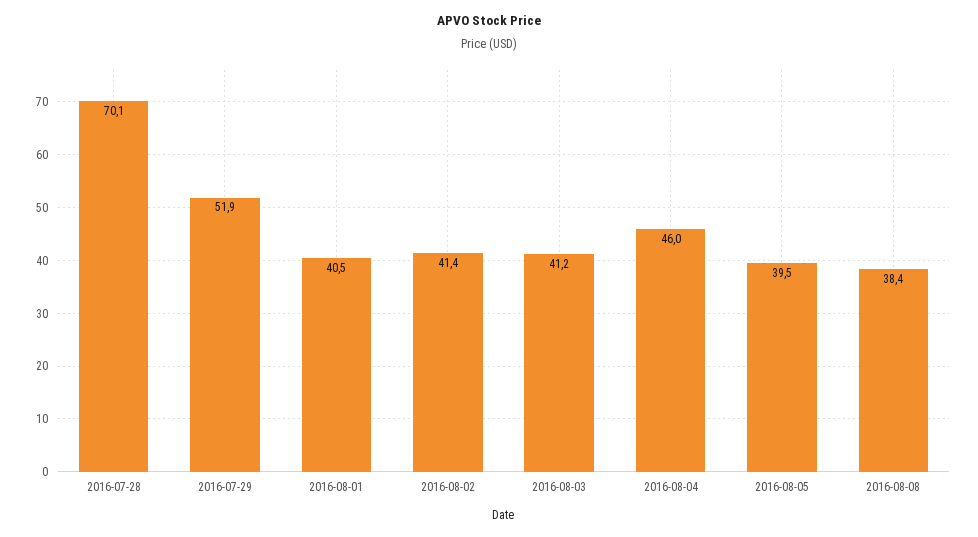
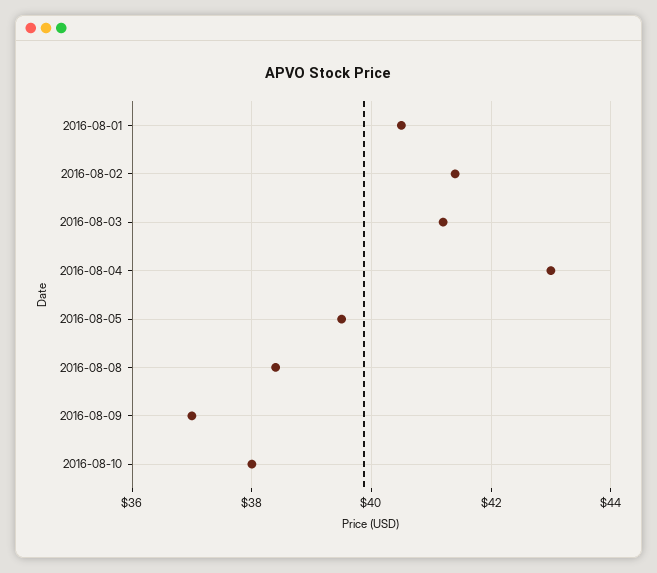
2016-07-28: 70.1 -> none
2016-07-29: 51.9 -> none
2016-08-04: 46 -> 43
2016-08-09: none -> 37
2016-08-10: none -> 38

